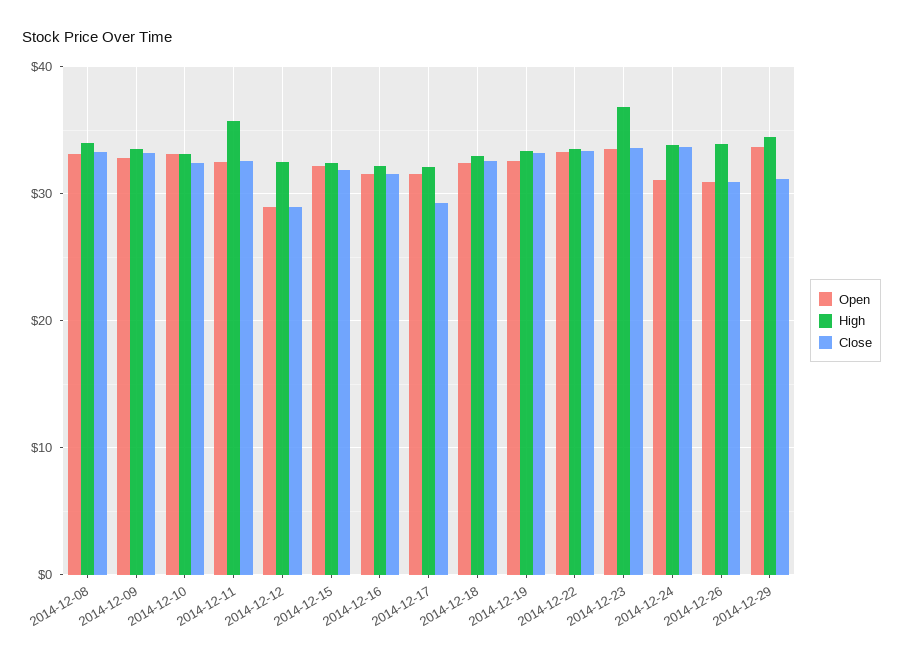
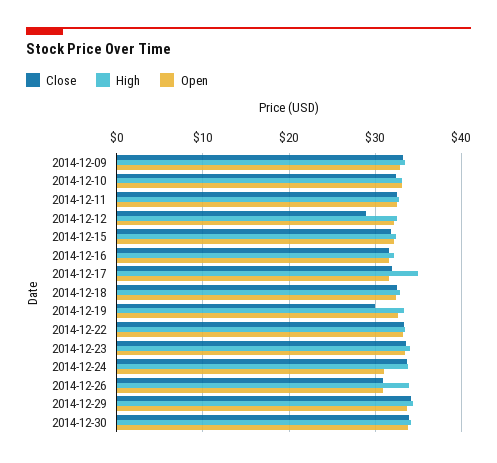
Open, 2014-12-08: 33 -> none
High, 2014-12-08: 34 -> none
Close, 2014-12-08: 33 -> none
High, 2014-12-11: 36 -> 33
Open, 2014-12-12: 29 -> 32
High, 2014-12-17: 32 -> 35
Close, 2014-12-17: 29 -> 32
Close, 2014-12-19: 33 -> 30
High, 2014-12-23: 37 -> 34
Close, 2014-12-29: 31 -> 34
Close, 2014-12-30: none -> 34
High, 2014-12-30: none -> 34
Open, 2014-12-30: none -> 34

